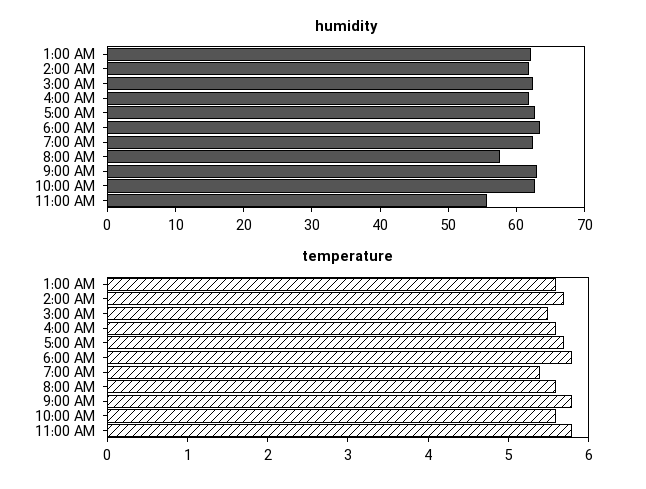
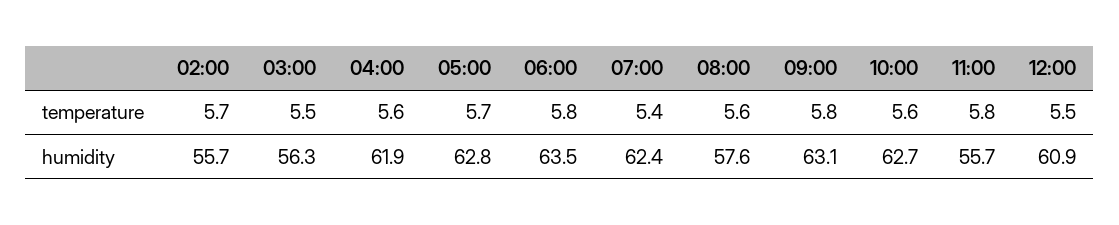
humidity, 1:00 AM: 62 -> none
humidity, 2:00 AM: 62 -> 55.7
humidity, 3:00 AM: 62 -> 56.3
temperature, 1:00 AM: 5.6 -> none
temperature, 12:00: none -> 5.5
humidity, 12:00: none -> 60.9

